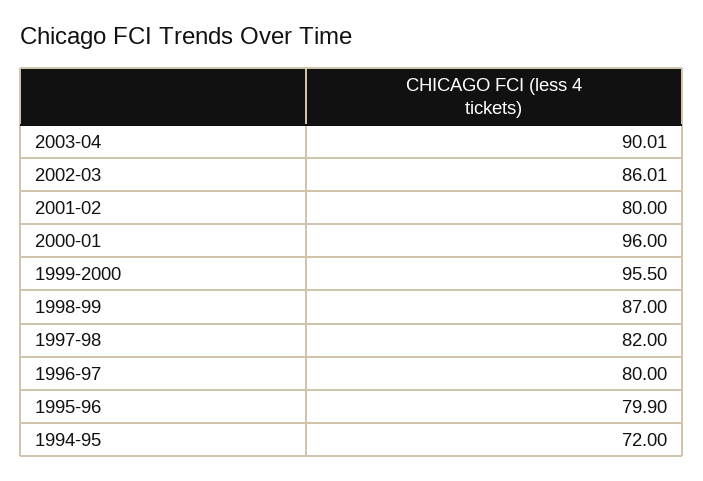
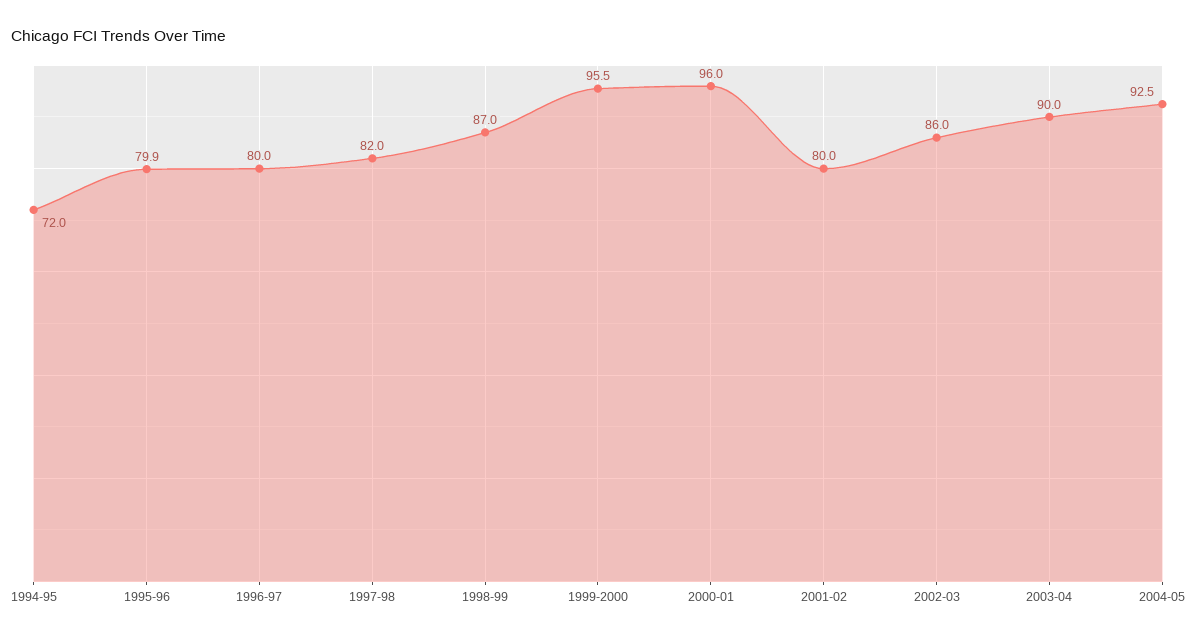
2004-05: none -> 92.5

